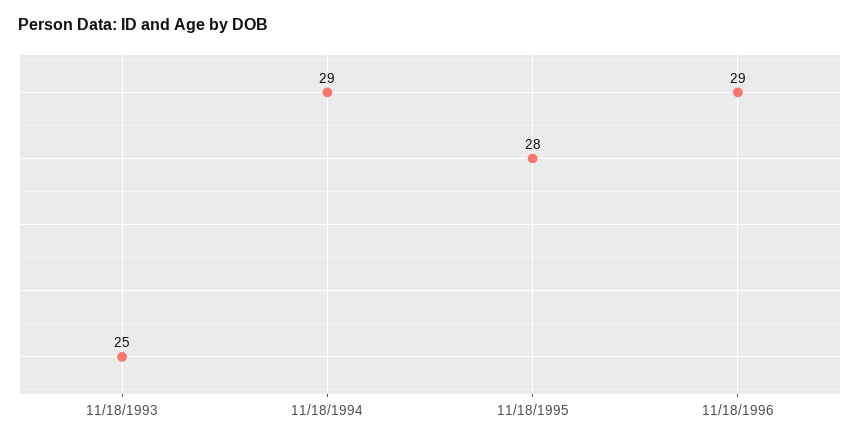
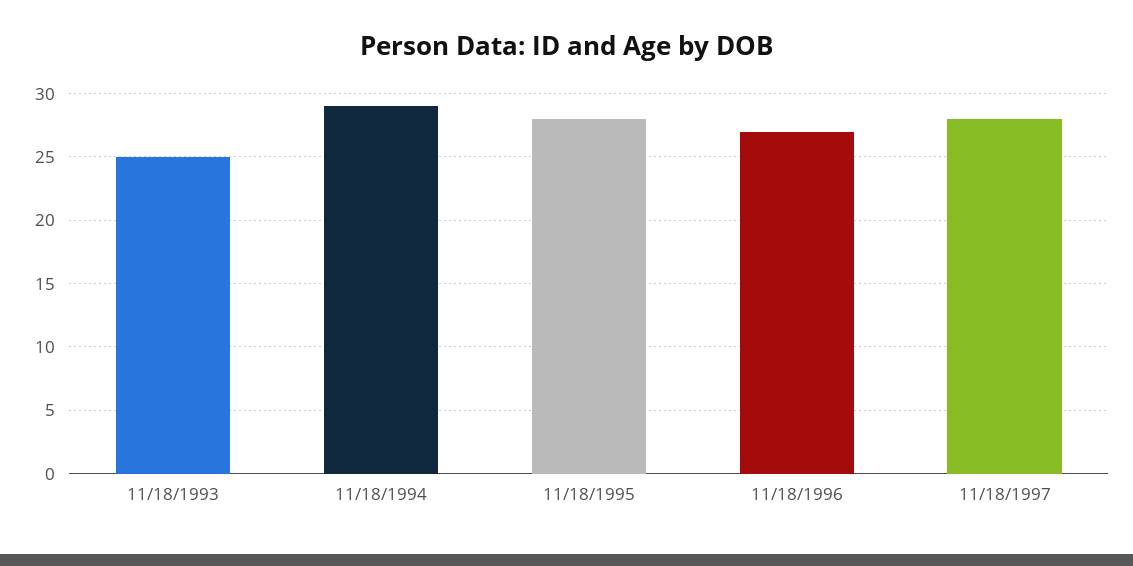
11/18/1996: 29 -> 27
11/18/1997: none -> 28

